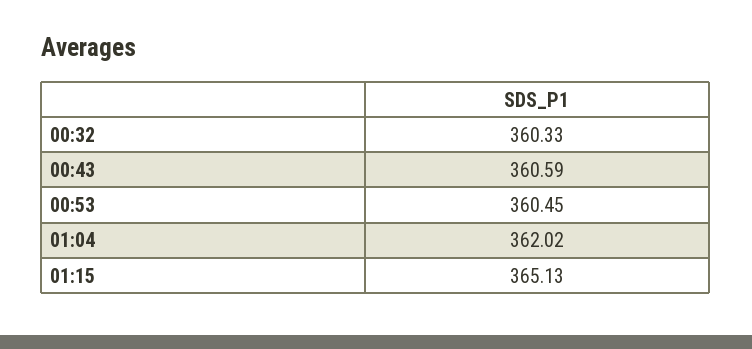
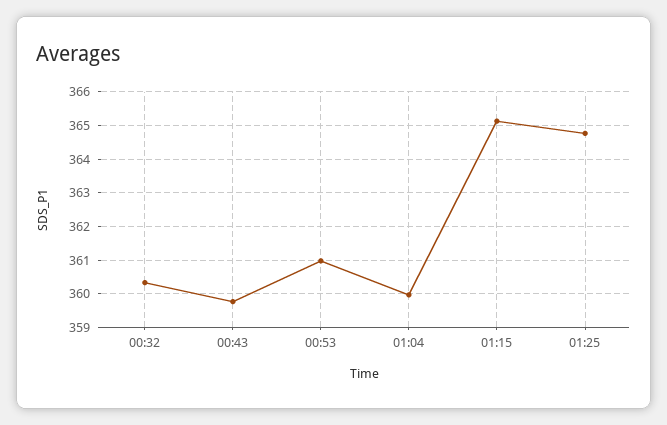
00:43: 360.59 -> 359.8
00:53: 360.45 -> 361
01:04: 362.02 -> 360
01:25: none -> 364.8

